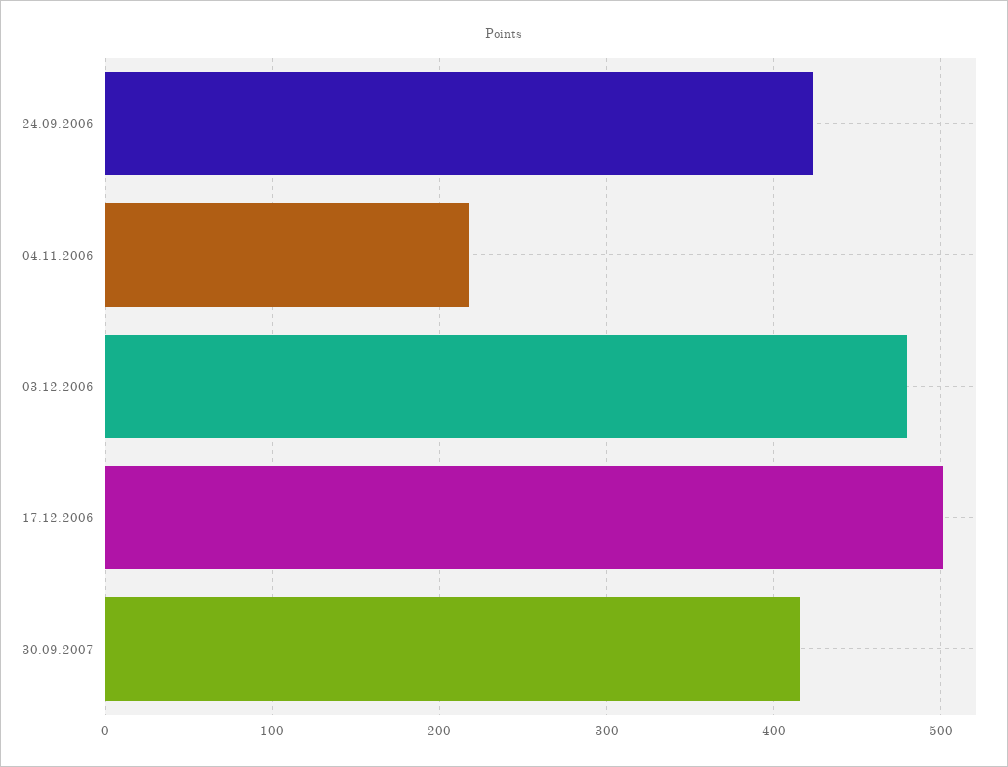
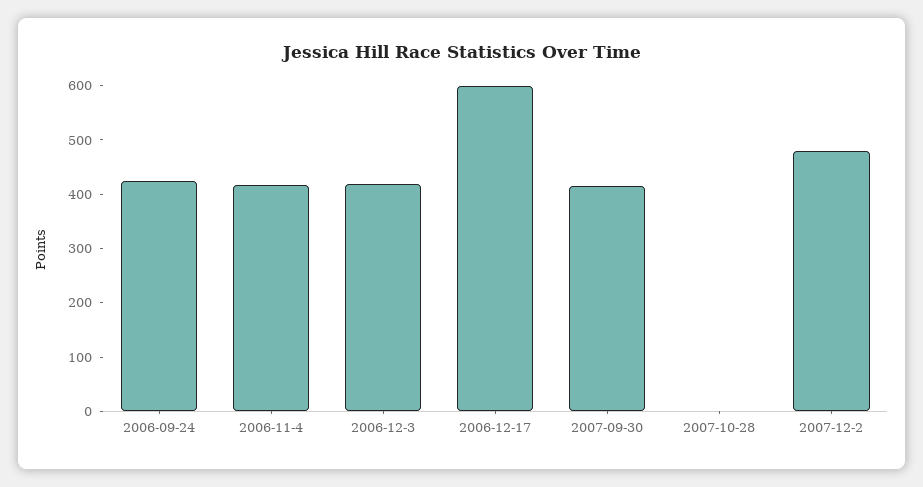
04.11.2006: 220 -> 420
03.12.2006: 480 -> 420
17.12.2006: 500 -> 600
2007-10-28: none -> 0
2007-12-2: none -> 480

